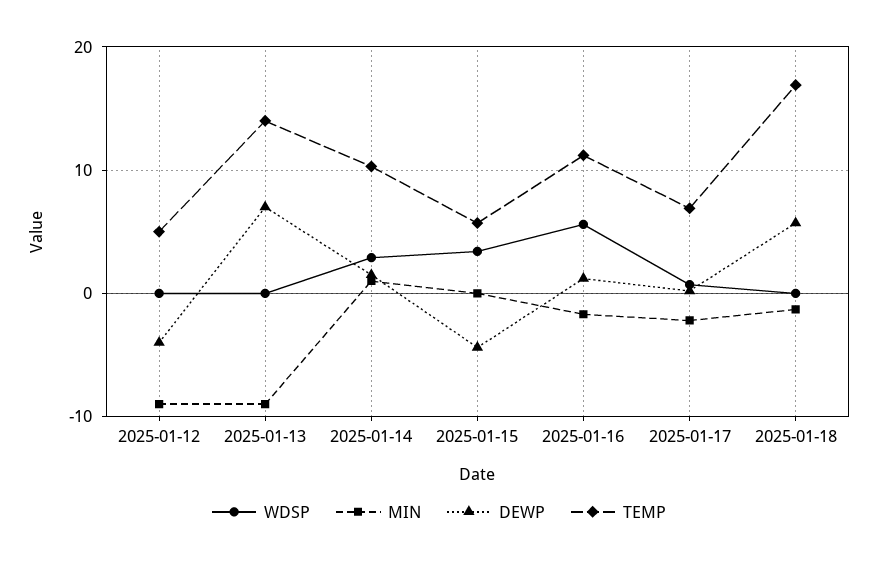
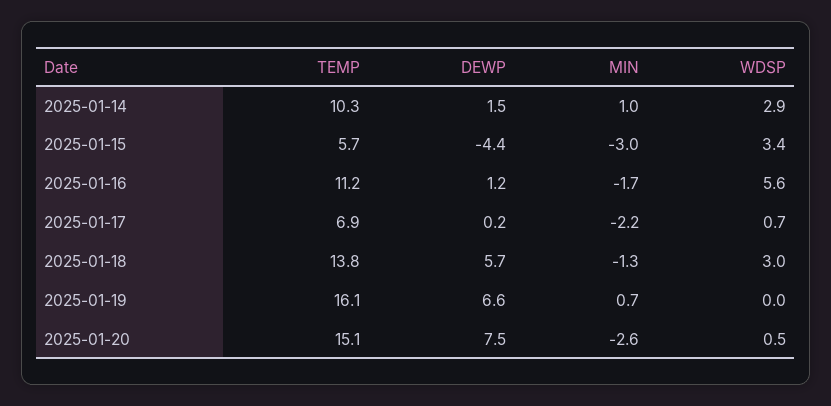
WDSP, 2025-01-12: 0 -> none
MIN, 2025-01-12: -9 -> none
DEWP, 2025-01-12: -4 -> none
TEMP, 2025-01-12: 5 -> none
WDSP, 2025-01-13: 0 -> none
MIN, 2025-01-13: -9 -> none
DEWP, 2025-01-13: 7 -> none
TEMP, 2025-01-13: 14 -> none
MIN, 2025-01-15: 0 -> -3
WDSP, 2025-01-18: 0 -> 3
TEMP, 2025-01-18: 17 -> 13.8
TEMP, 2025-01-19: none -> 16.1
DEWP, 2025-01-19: none -> 6.6
MIN, 2025-01-19: none -> 0.7
WDSP, 2025-01-19: none -> 0
TEMP, 2025-01-20: none -> 15.1
DEWP, 2025-01-20: none -> 7.5
MIN, 2025-01-20: none -> -2.6
WDSP, 2025-01-20: none -> 0.5

